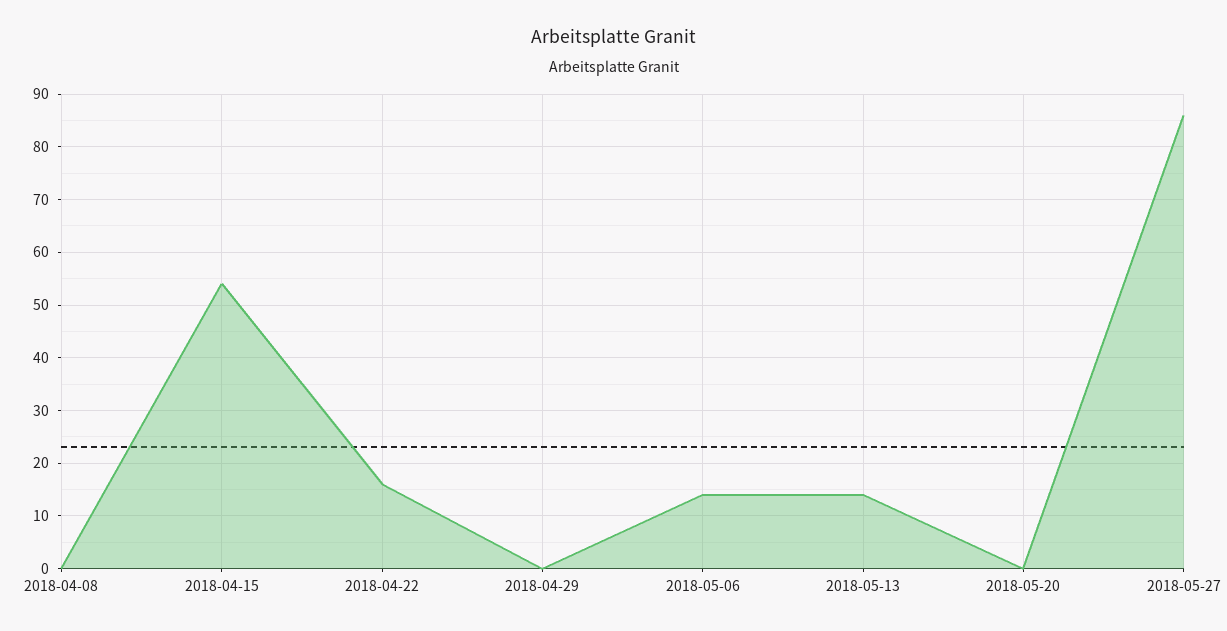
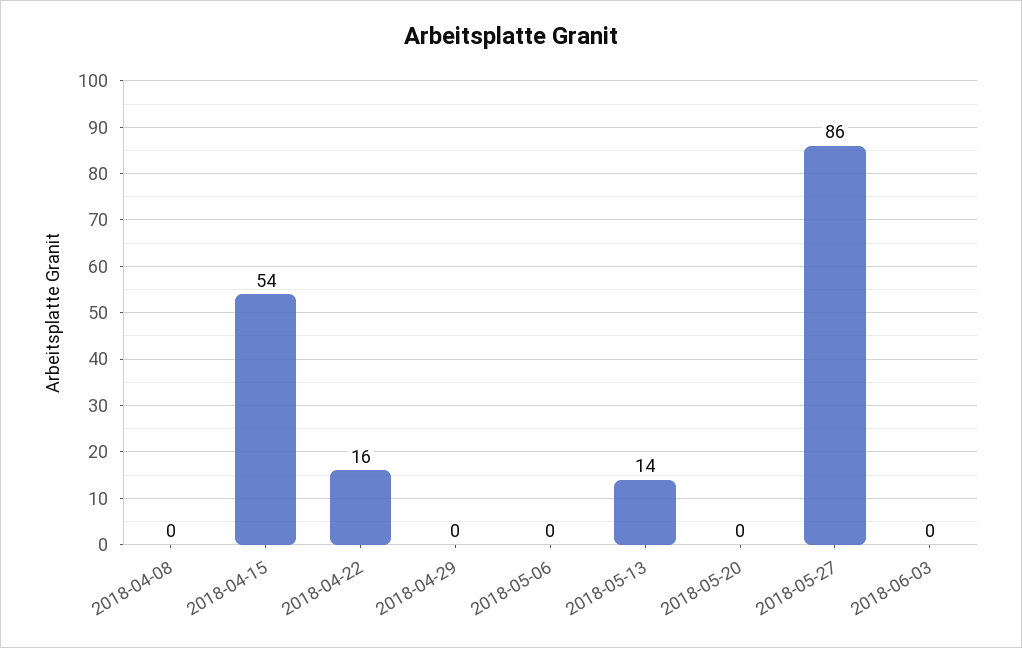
2018-05-06: 15 -> 0
2018-06-03: none -> 0

